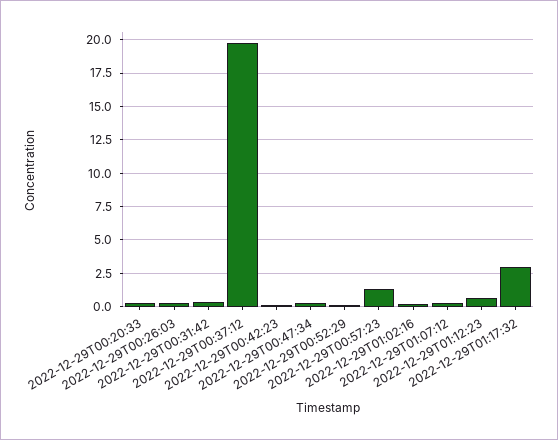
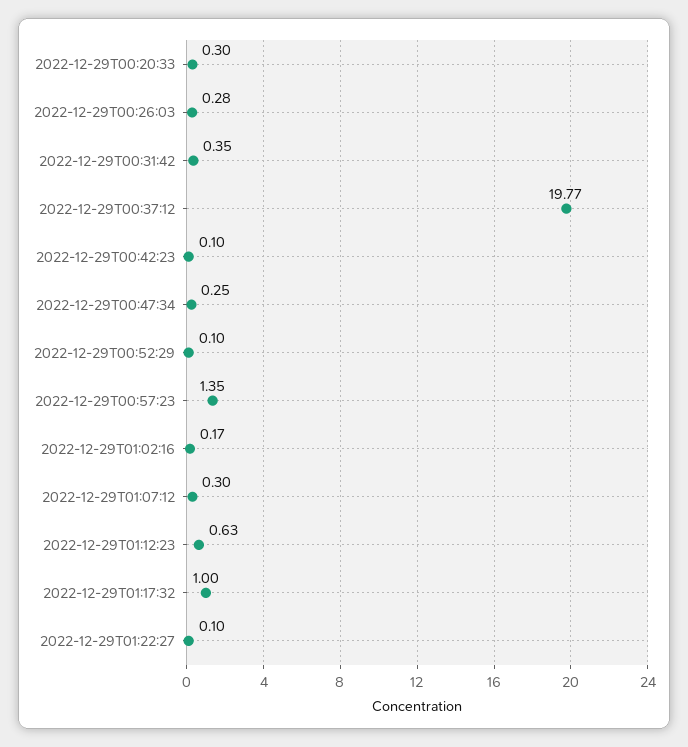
2022-12-29T01:17:32: 3 -> 1
2022-12-29T01:22:27: none -> 0.1

